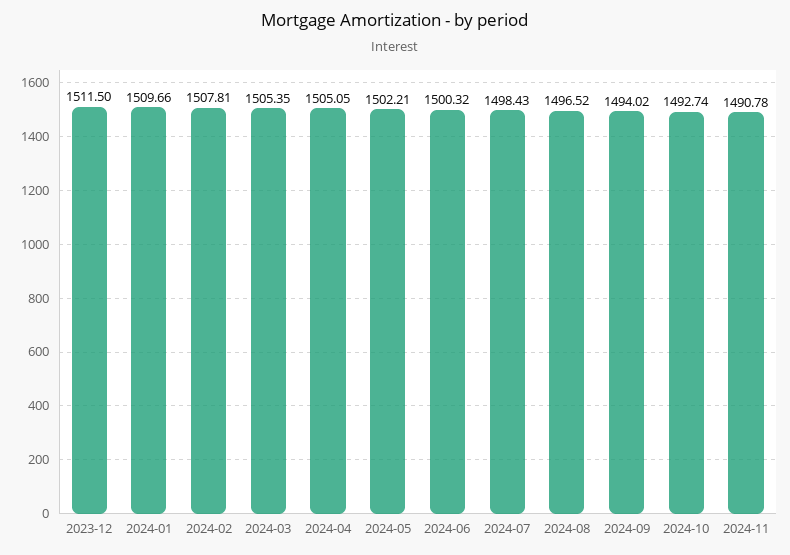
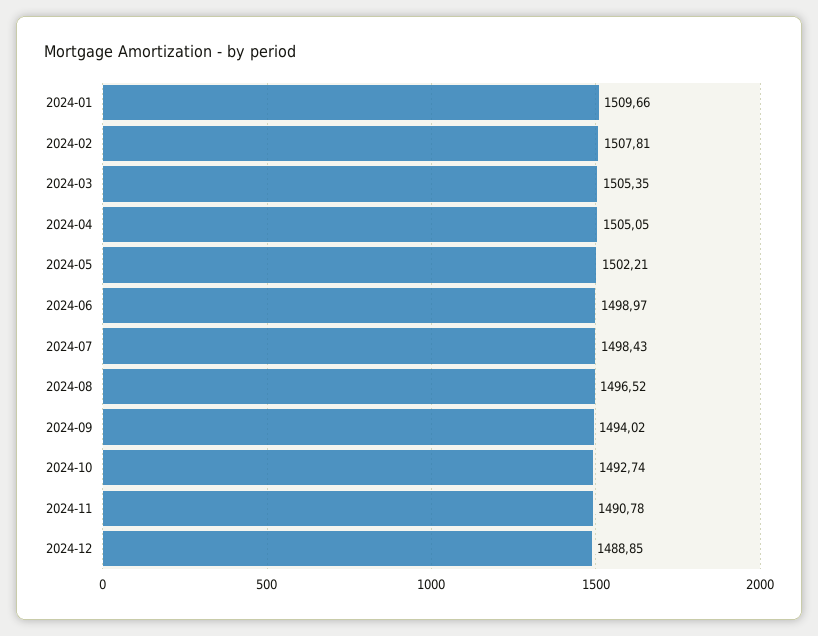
2023-12: 1511.5 -> none
2024-06: 1500.32 -> 1498.97
2024-12: none -> 1488.85

